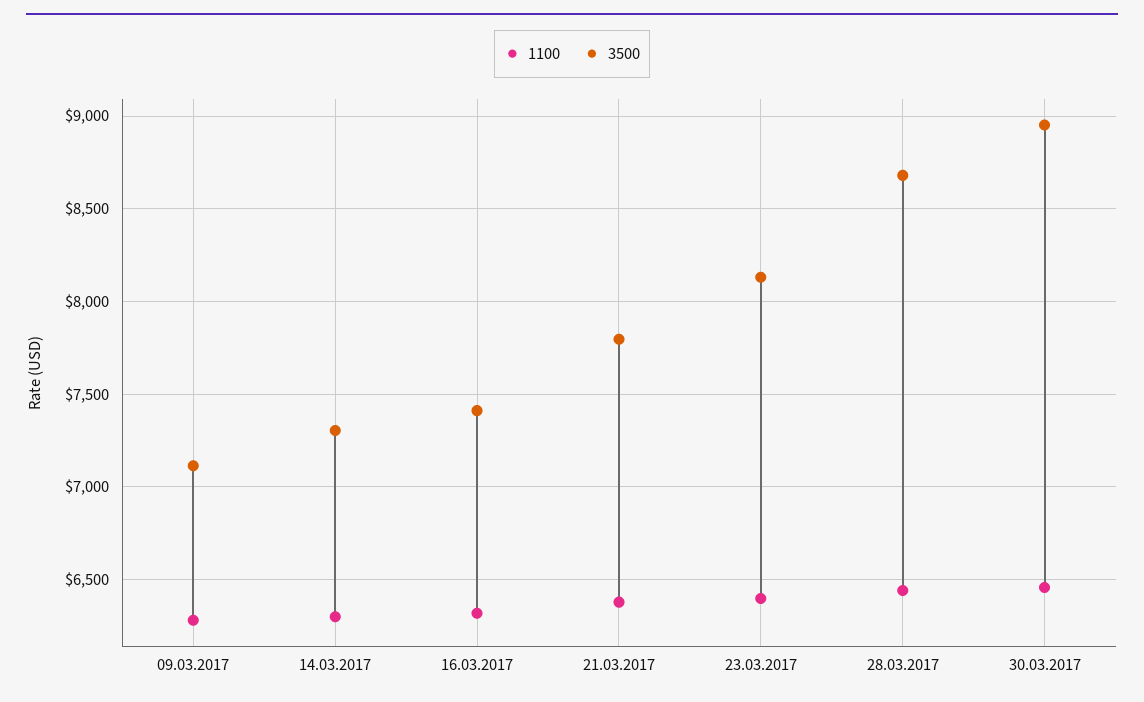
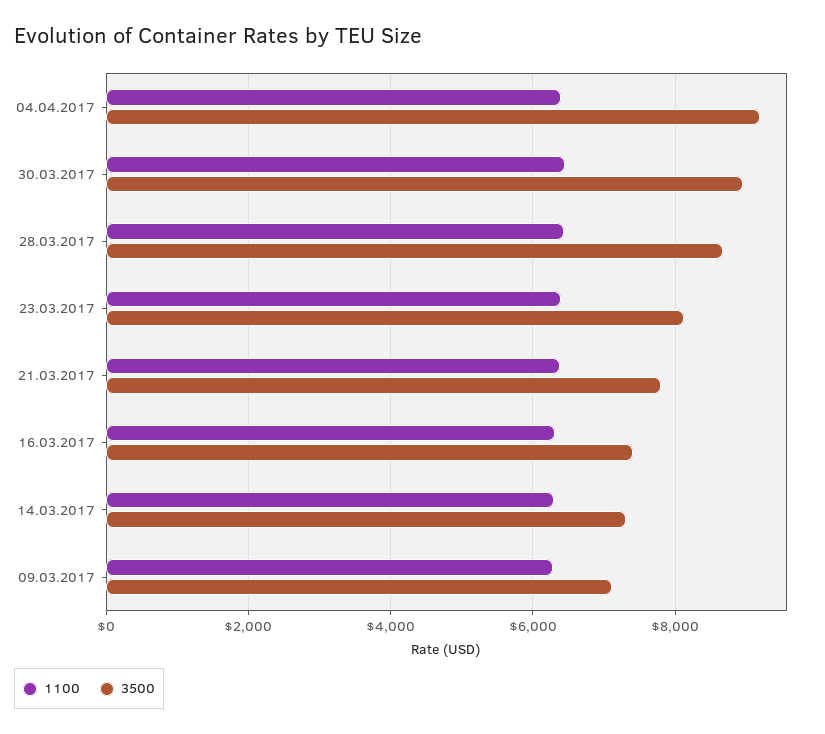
1100, 04.04.2017: none -> 6400
3500, 04.04.2017: none -> 9200

